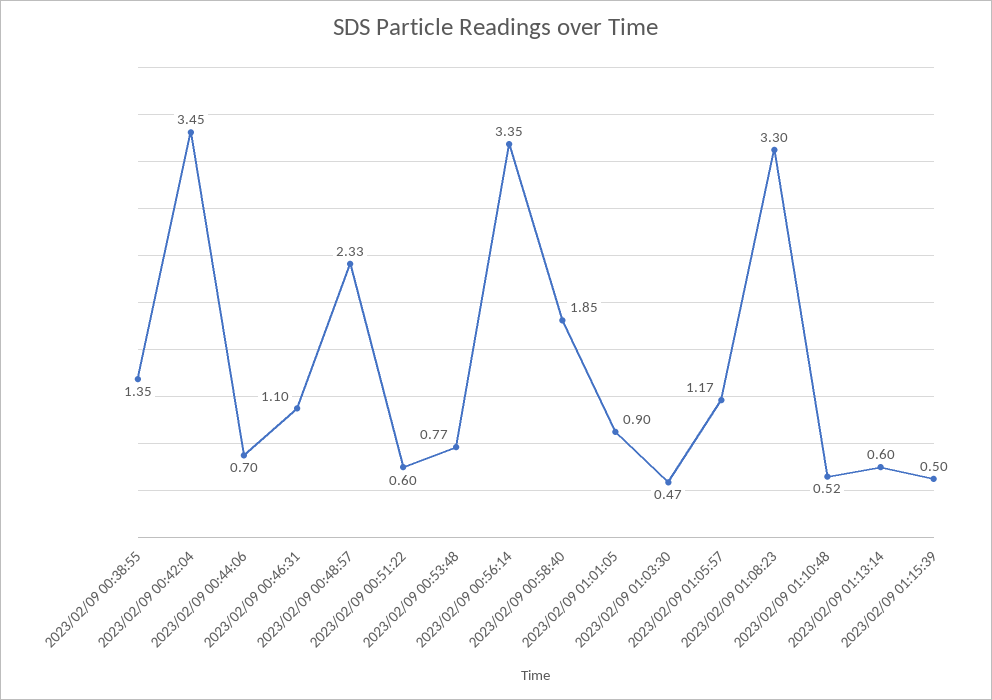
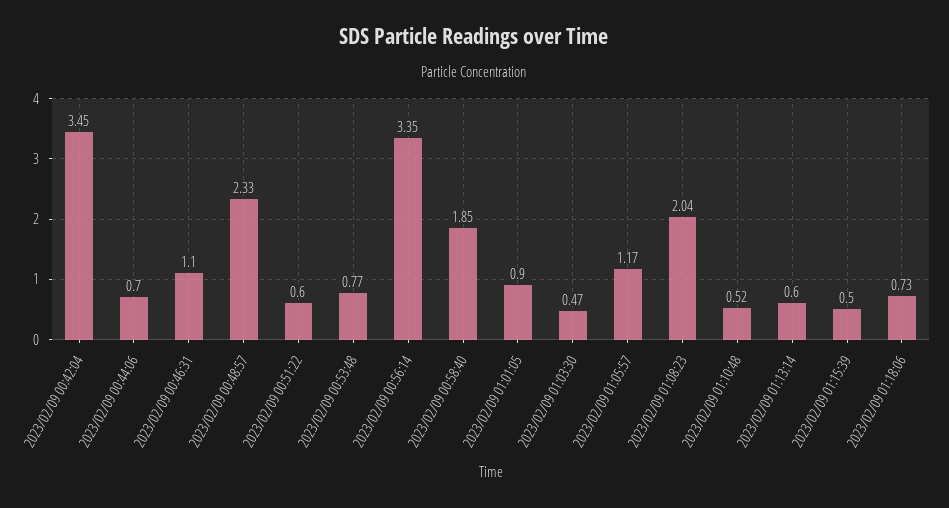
2023/02/09 00:38:55: 1.35 -> none
2023/02/09 01:08:23: 3.3 -> 2.04
2023/02/09 01:18:06: none -> 0.73

